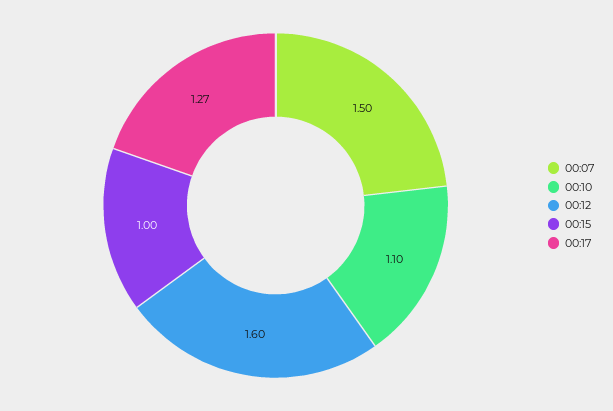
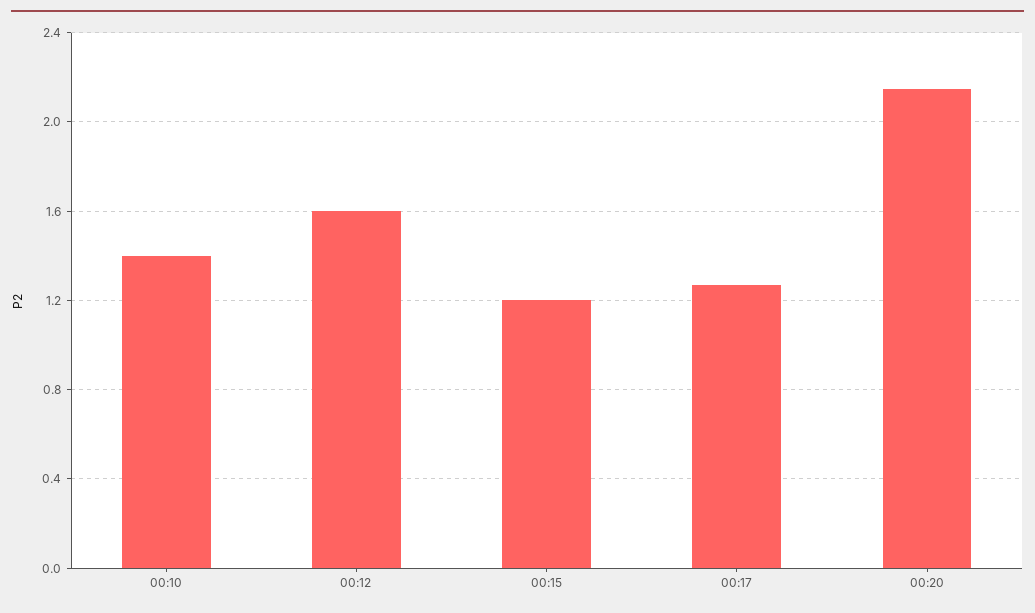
00:07: 1.5 -> none
00:10: 1.1 -> 1.4
00:15: 1 -> 1.2
00:20: none -> 2.15

